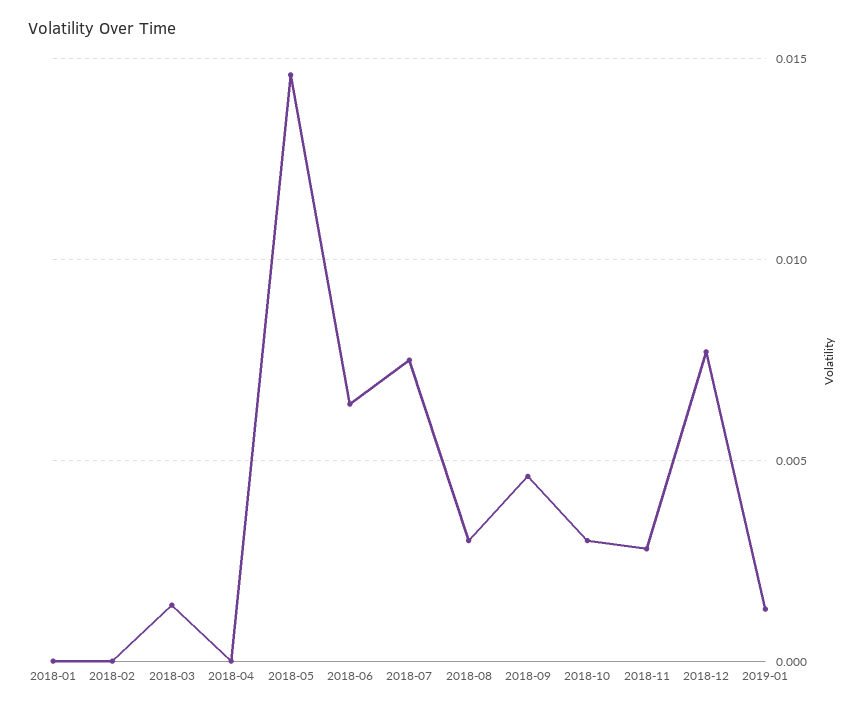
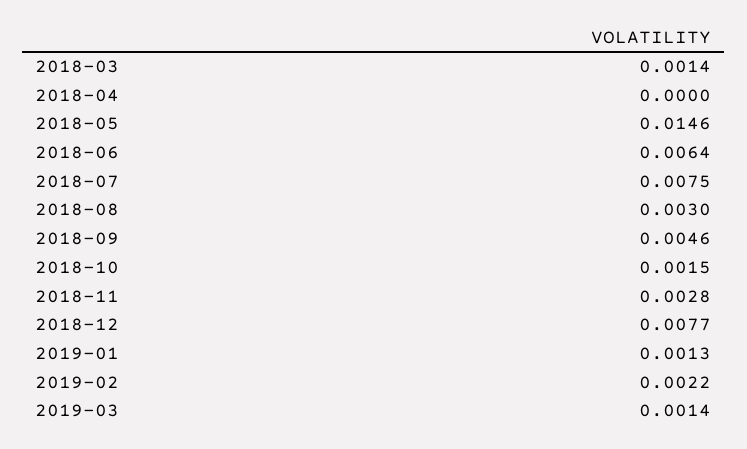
2018-01: 0 -> none
2018-02: 0 -> none
2018-10: 0.003 -> 0.0015
2019-02: none -> 0.0022
2019-03: none -> 0.0014

